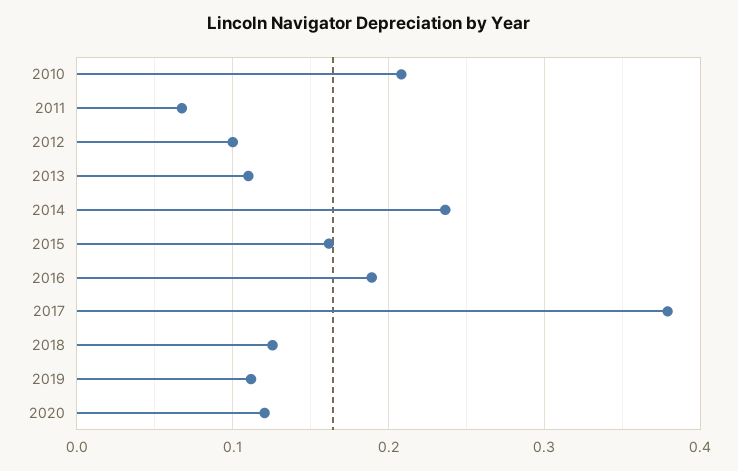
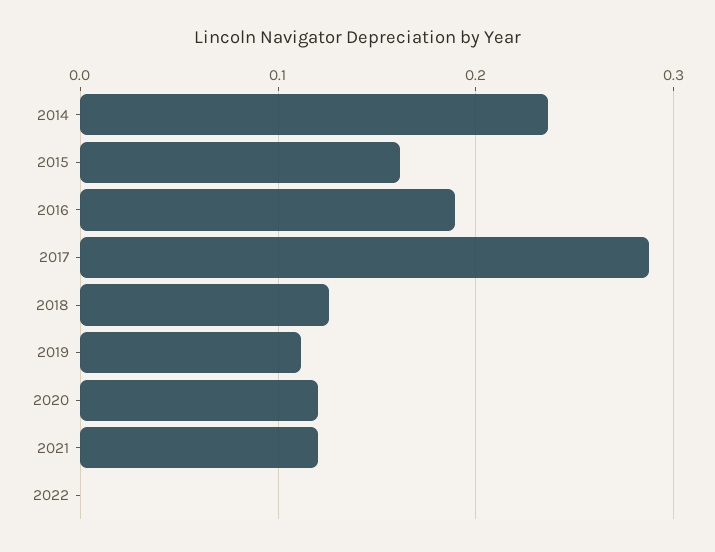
2010: 0.21 -> none
2011: 0.07 -> none
2012: 0.1 -> none
2013: 0.11 -> none
2017: 0.38 -> 0.29
2021: none -> 0.12
2022: none -> 0

